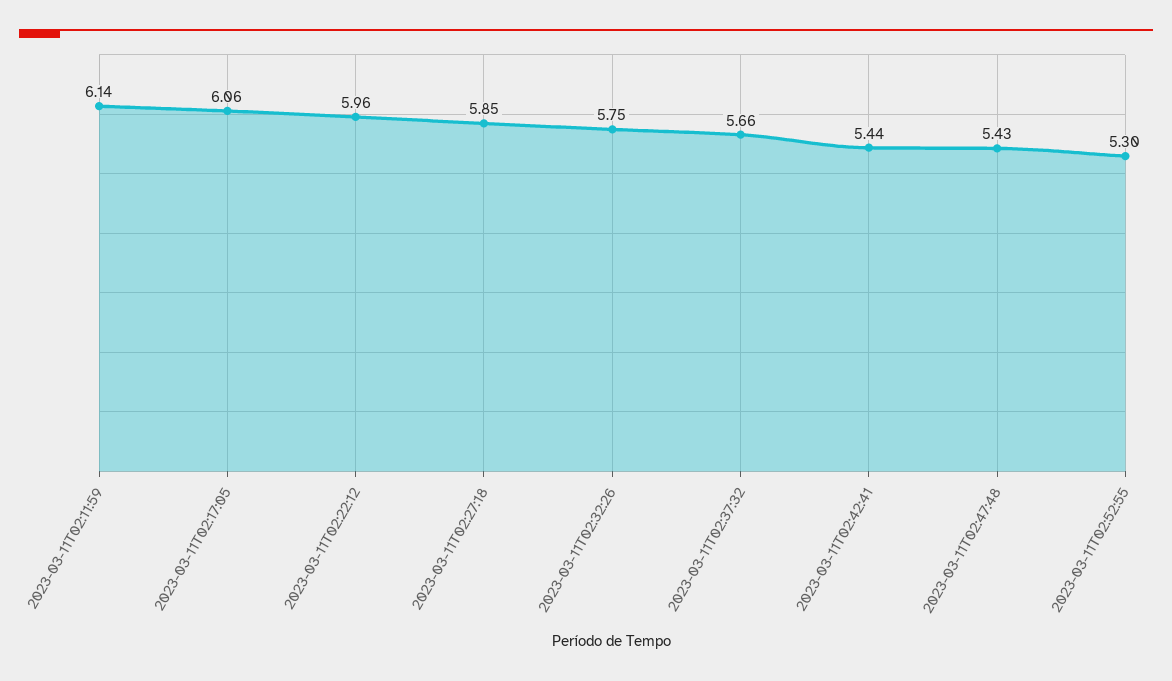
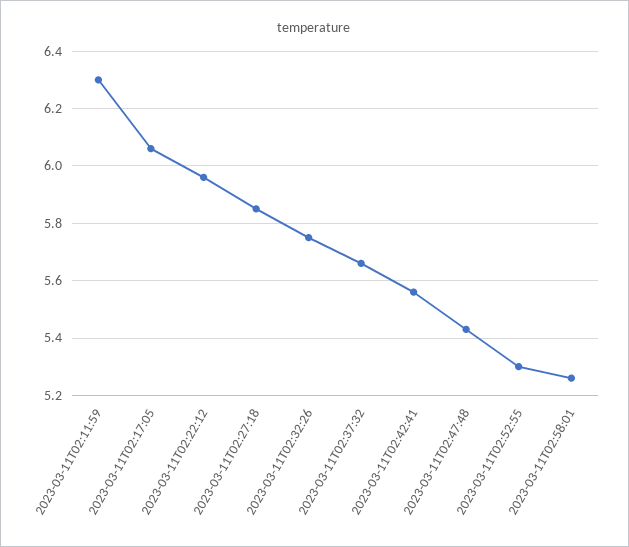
2023-03-11T02:11:59: 6.14 -> 6.3
2023-03-11T02:42:41: 5.44 -> 5.55
2023-03-11T02:58:01: none -> 5.25

